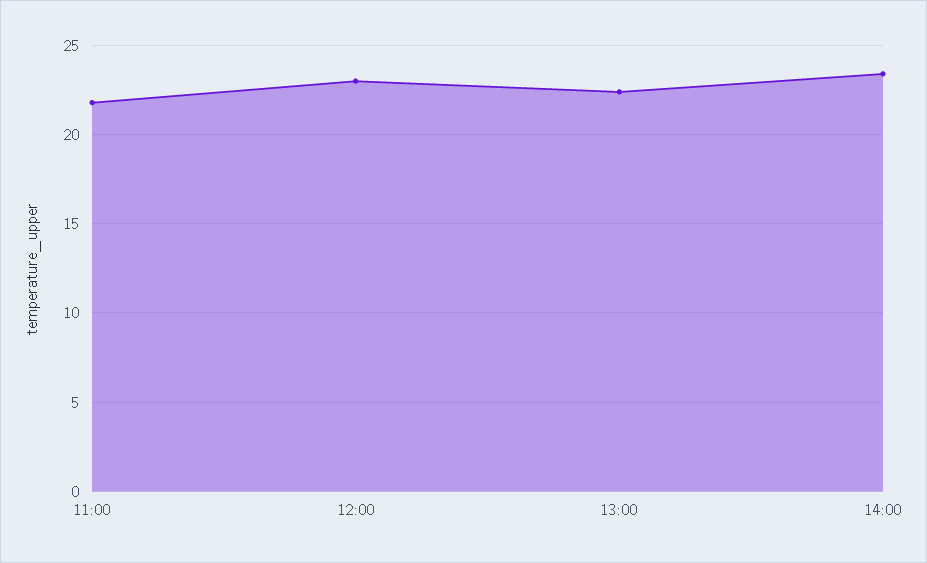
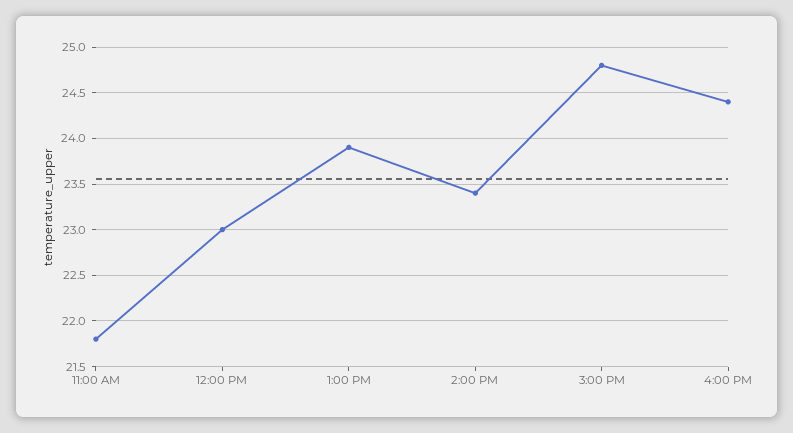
13:00: 22.5 -> 23.9
3:00 PM: none -> 24.8
4:00 PM: none -> 24.4

